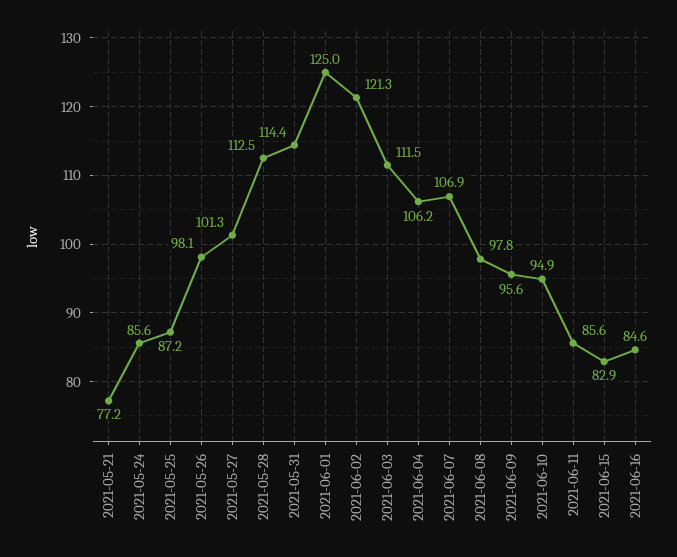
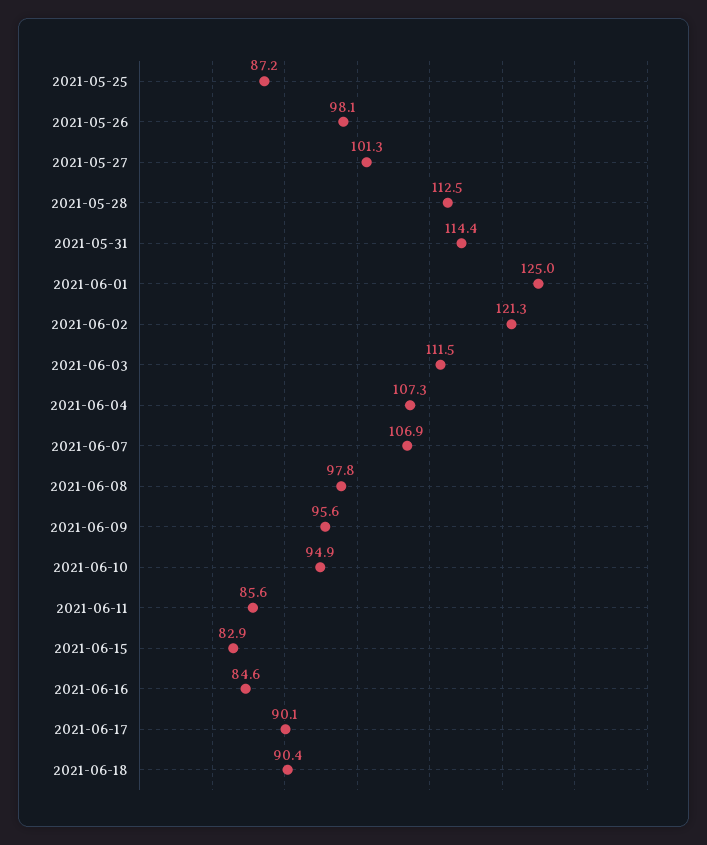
2021-05-21: 77.2 -> none
2021-05-24: 85.6 -> none
2021-06-04: 106.2 -> 107.3
2021-06-17: none -> 90.1
2021-06-18: none -> 90.4

